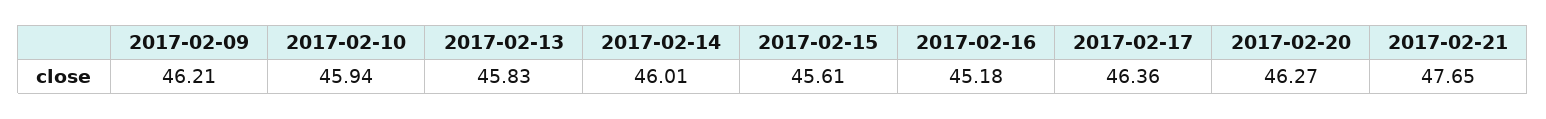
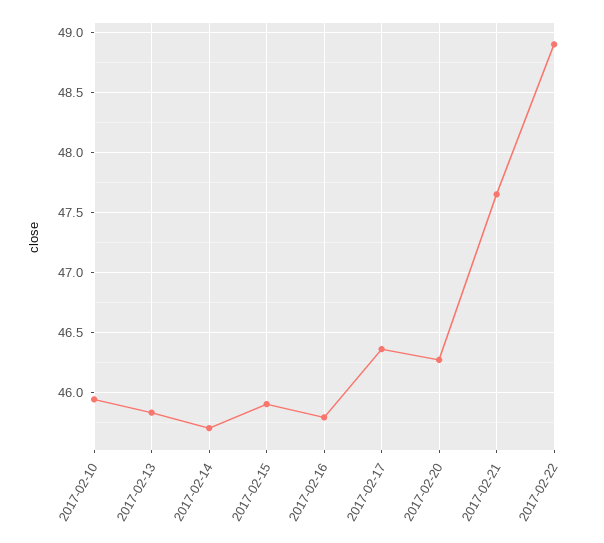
2017-02-09: 46.21 -> none
2017-02-14: 46.01 -> 45.7
2017-02-15: 45.61 -> 45.9
2017-02-16: 45.18 -> 45.8
2017-02-22: none -> 48.9

